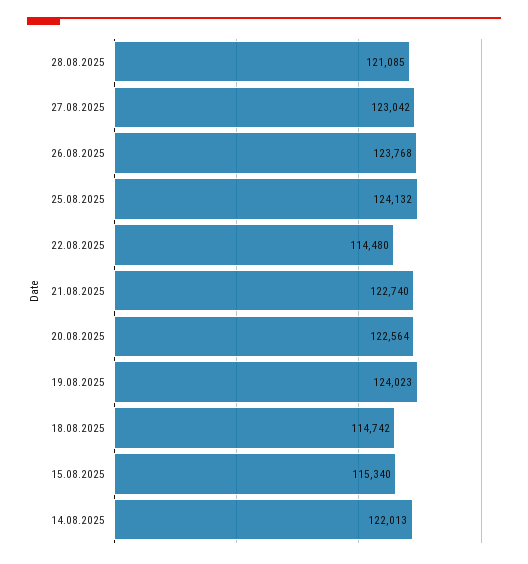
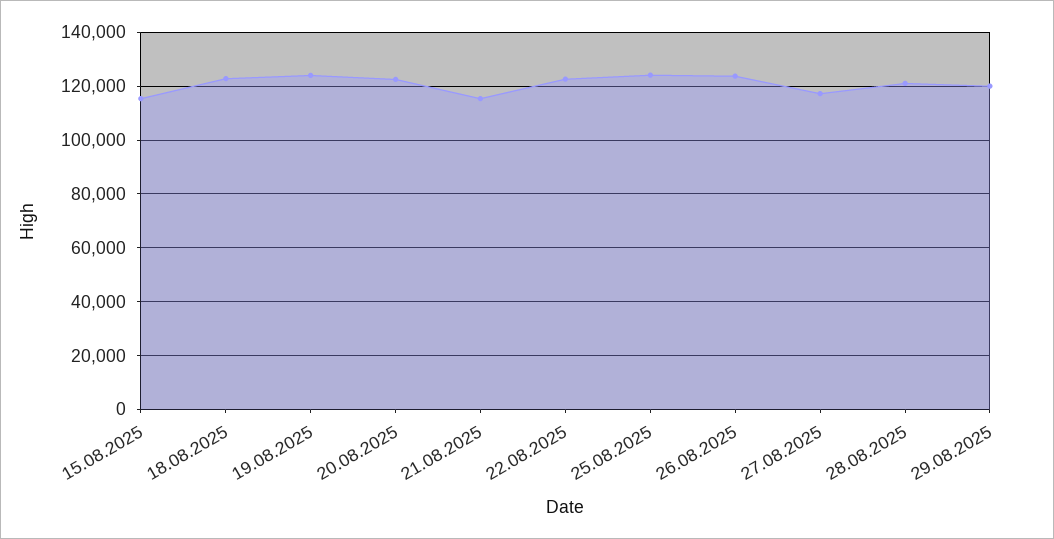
27.08.2025: 123042 -> 117500
22.08.2025: 114480 -> 122500
21.08.2025: 122740 -> 115000
18.08.2025: 114742 -> 122500
14.08.2025: 122013 -> none
29.08.2025: none -> 120000

